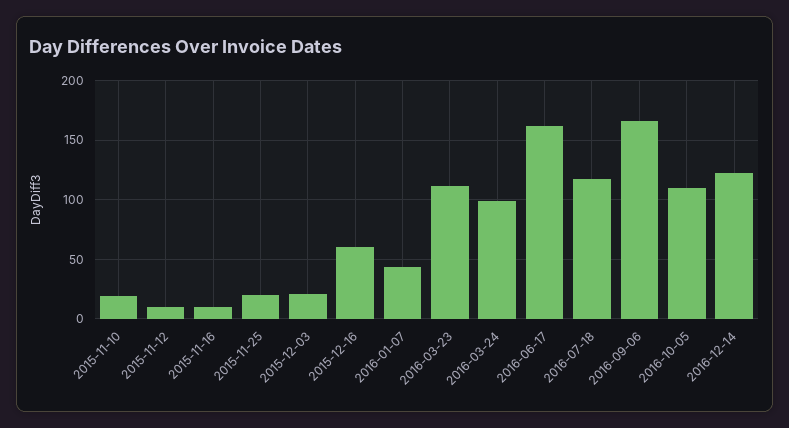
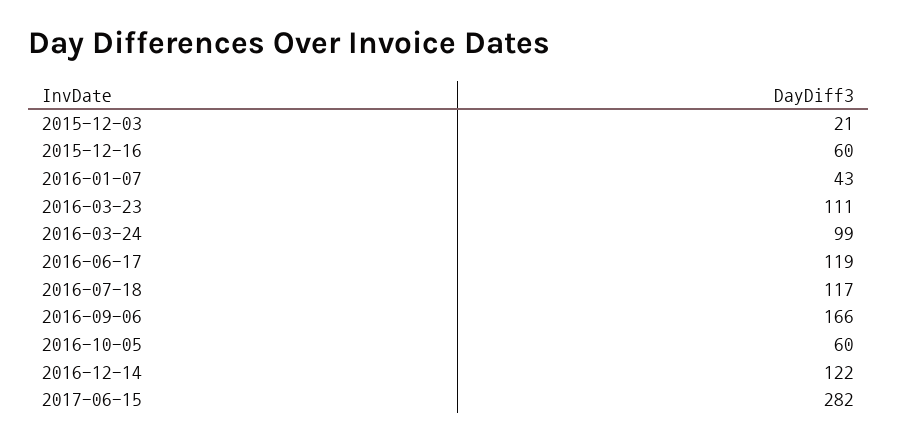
2015-11-10: 20 -> none
2015-11-12: 10 -> none
2015-11-16: 10 -> none
2015-11-25: 20 -> none
2016-06-17: 160 -> 119
2016-10-05: 110 -> 60
2017-06-15: none -> 282

